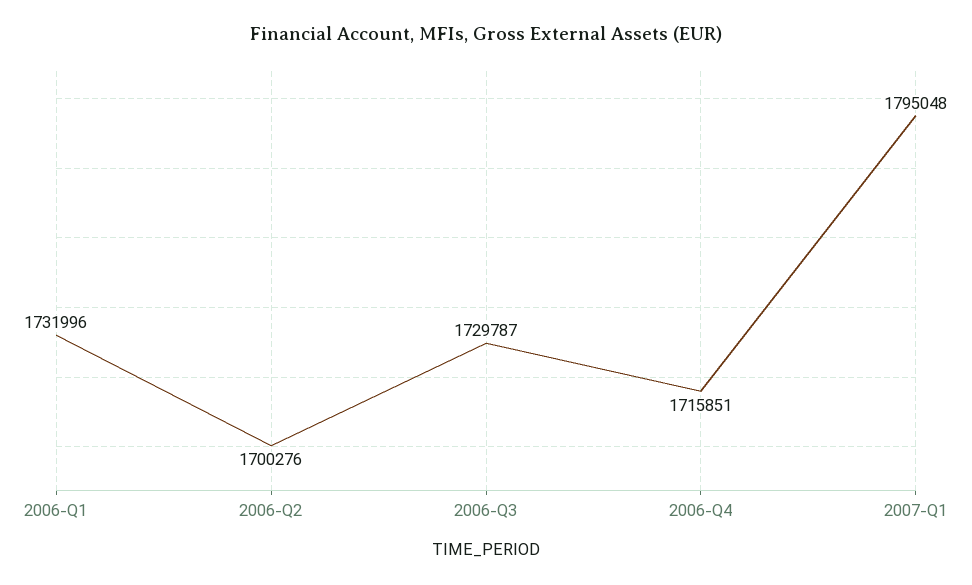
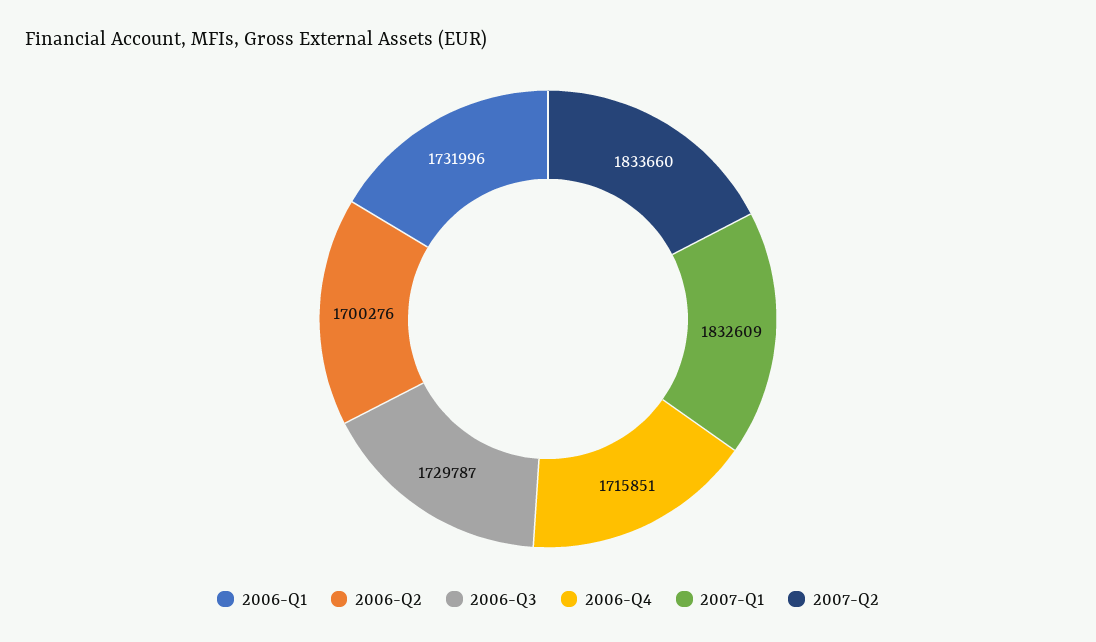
2007-Q1: 1795048 -> 1832609
2007-Q2: none -> 1833660

